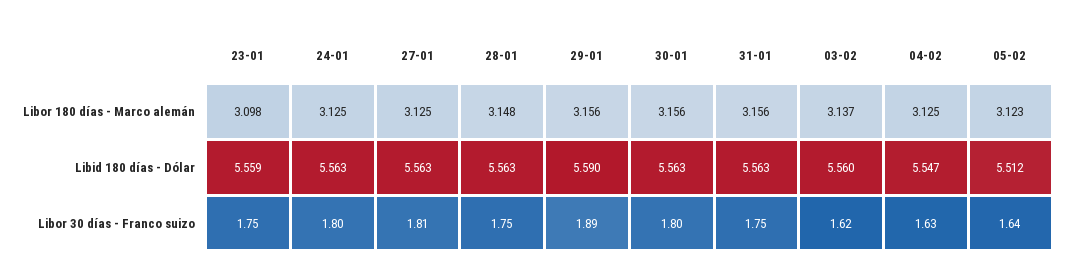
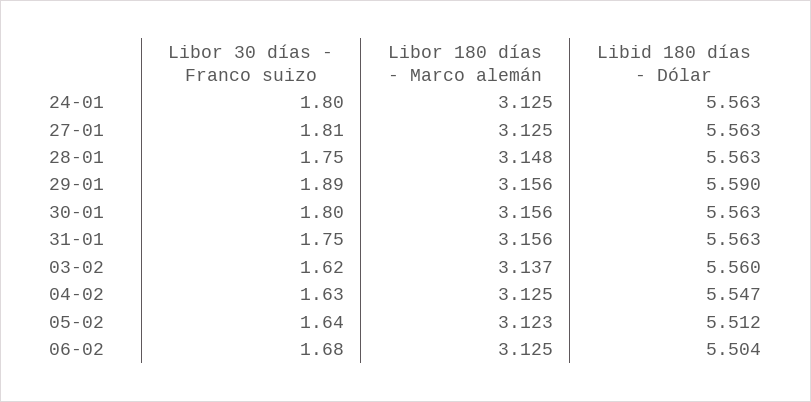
23-01, Libor 180 días - Marco alemán: 3.098 -> none
23-01, Libid 180 días - Dólar: 5.559 -> none
23-01, Libor 30 días - Franco suizo: 1.75 -> none
06-02, Libor 30 días - Franco suizo: none -> 1.68
06-02, Libor 180 días - Marco alemán: none -> 3.125
06-02, Libid 180 días - Dólar: none -> 5.504

